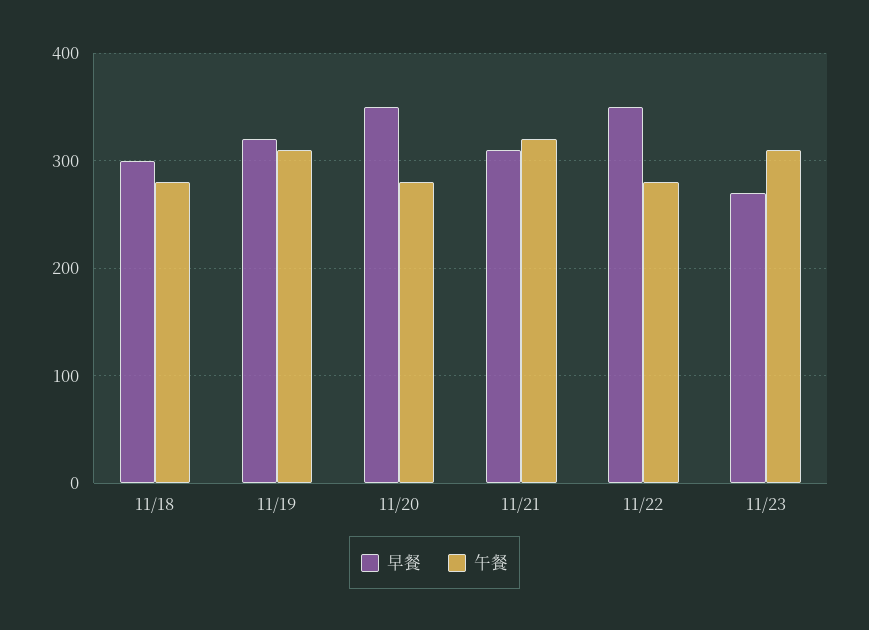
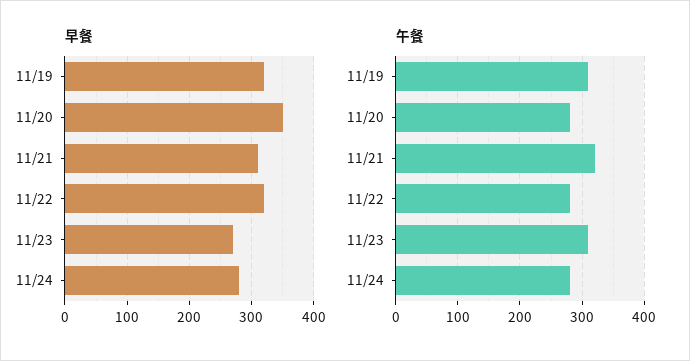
早餐, 11/18: 300 -> none
午餐, 11/18: 280 -> none
早餐, 11/22: 350 -> 320
早餐, 11/24: none -> 280
午餐, 11/24: none -> 280

